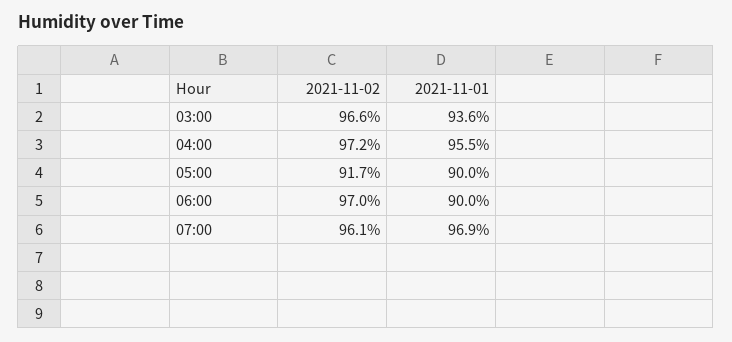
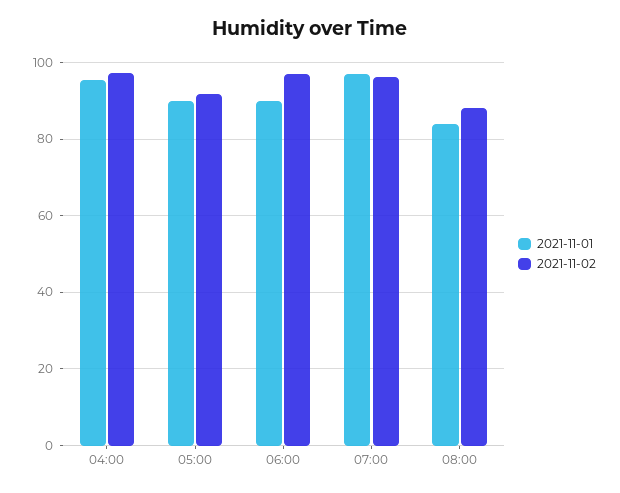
2021-11-02, 03:00: 96.6 -> none
2021-11-01, 03:00: 93.6 -> none
2021-11-01, 08:00: none -> 84
2021-11-02, 08:00: none -> 88

